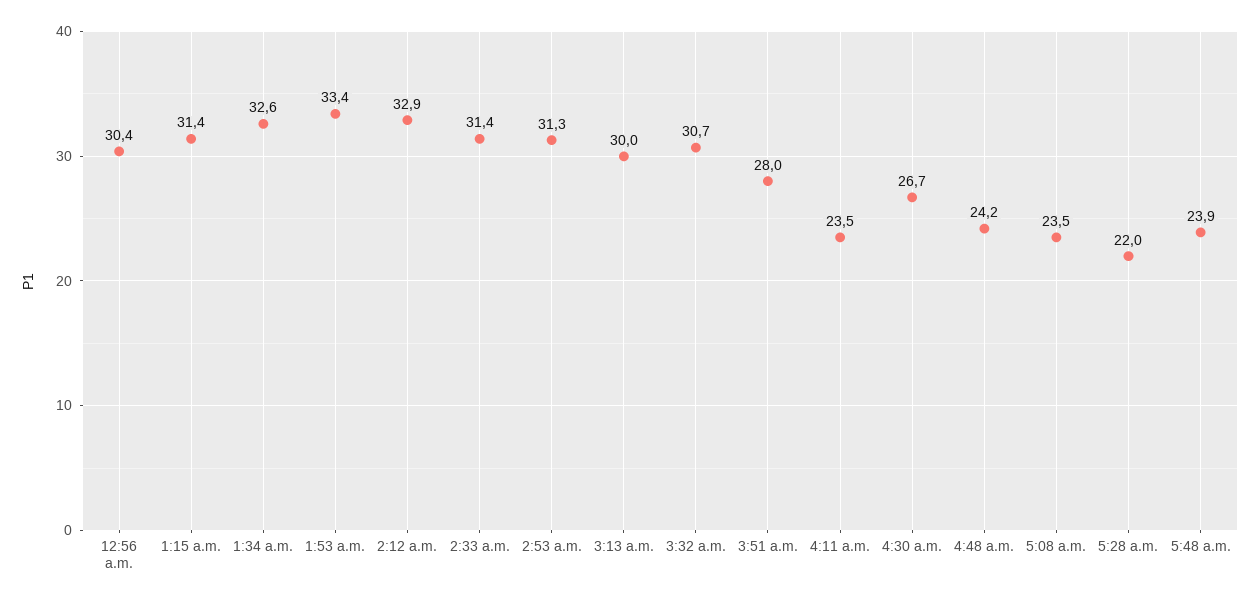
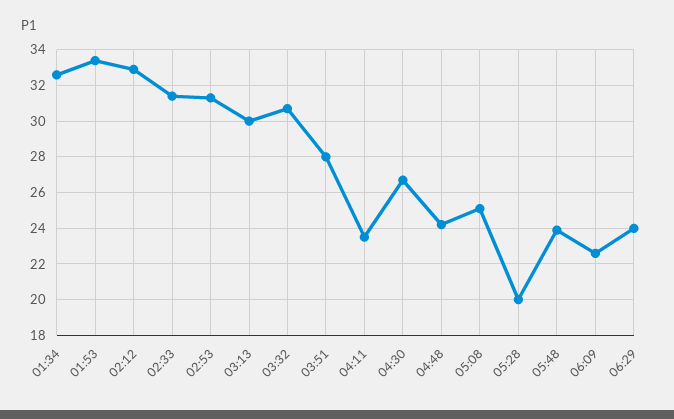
12:56 a.m.: 30.4 -> none
1:15 a.m.: 31.4 -> none
5:08 a.m.: 23.5 -> 25
5:28 a.m.: 22 -> 20
06:09: none -> 22.5
06:29: none -> 24

